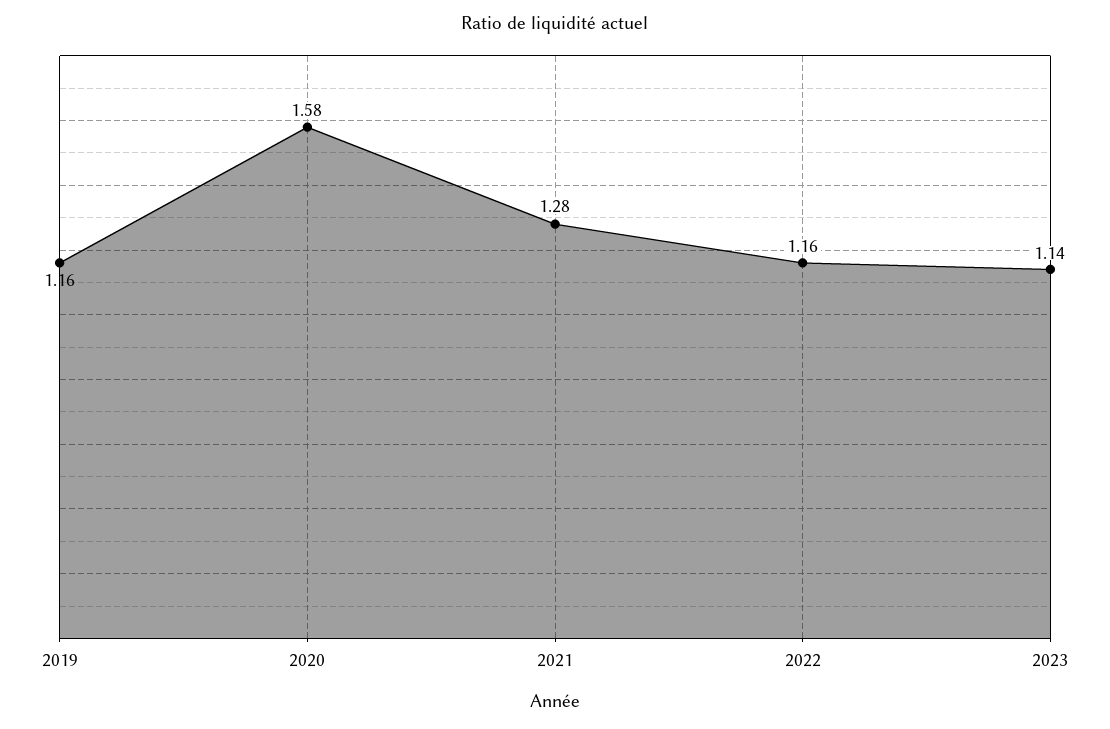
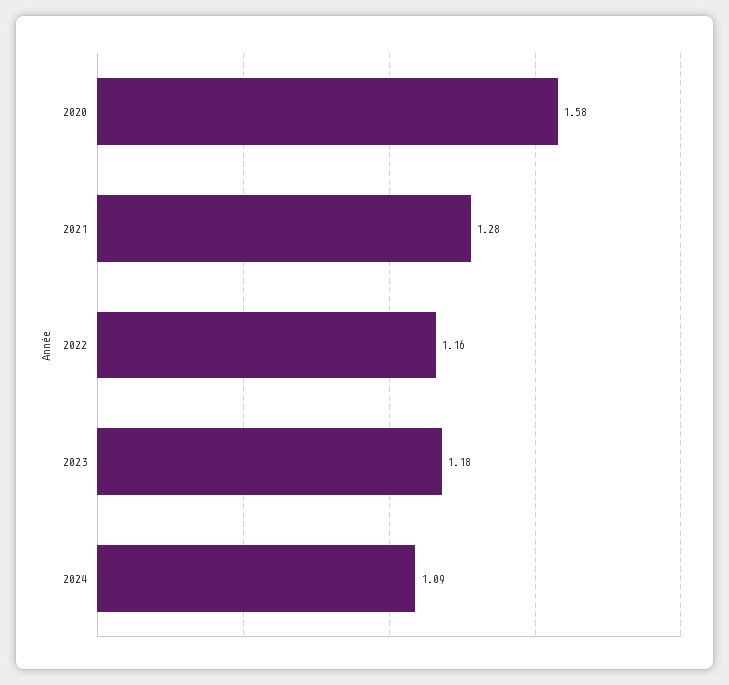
2019: 1.16 -> none
2023: 1.14 -> 1.18
2024: none -> 1.09

